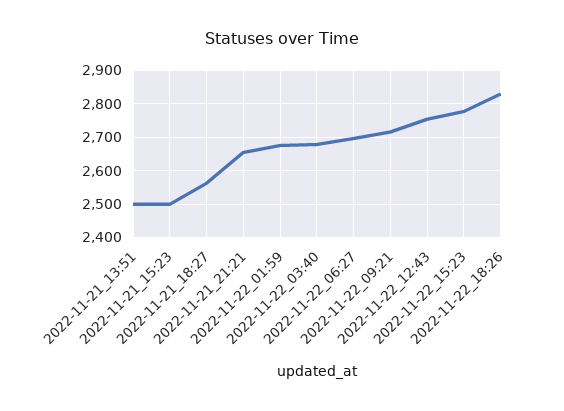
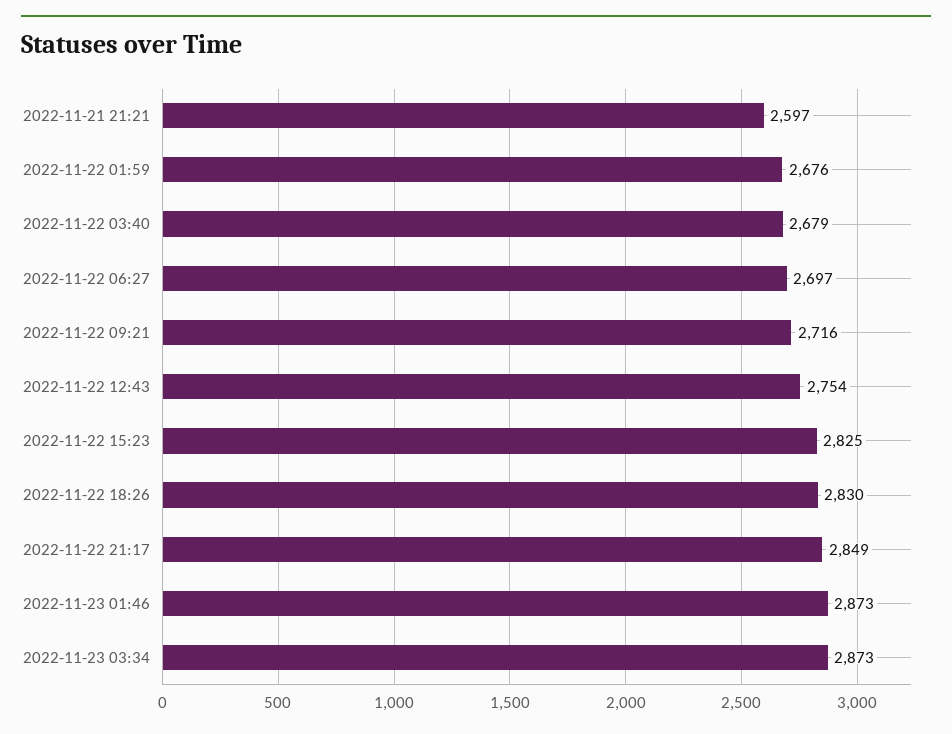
2022-11-21_13:51: 2500 -> none
2022-11-21_15:23: 2500 -> none
2022-11-21_18:27: 2560 -> none
2022-11-21_21:21: 2660 -> 2597
2022-11-22_15:23: 2780 -> 2825
2022-11-22 21:17: none -> 2849
2022-11-23 01:46: none -> 2873
2022-11-23 03:34: none -> 2873

